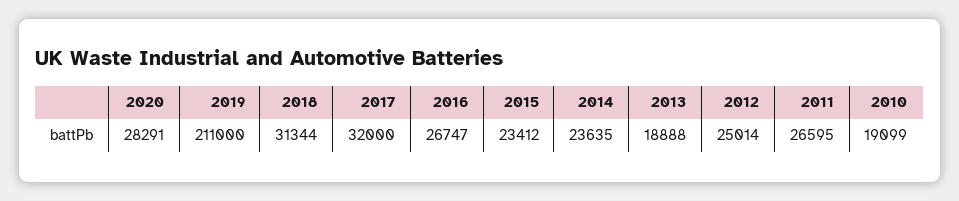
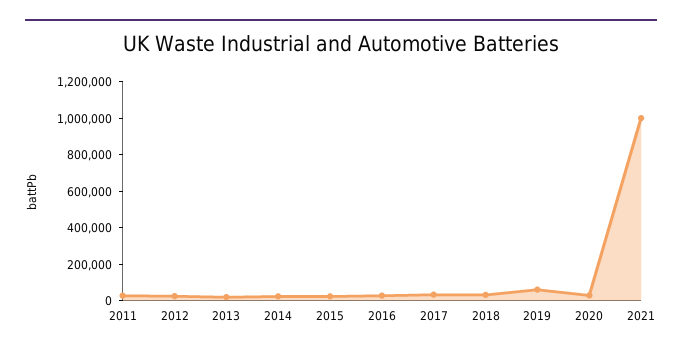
2019: 211000 -> 50000
2010: 19099 -> none
2021: none -> 1000000

